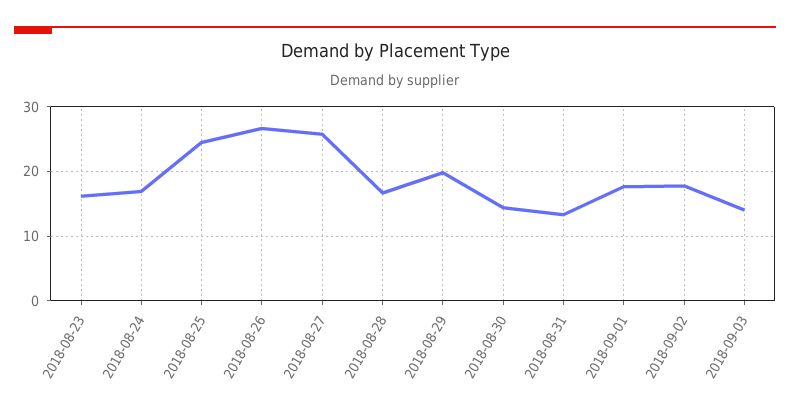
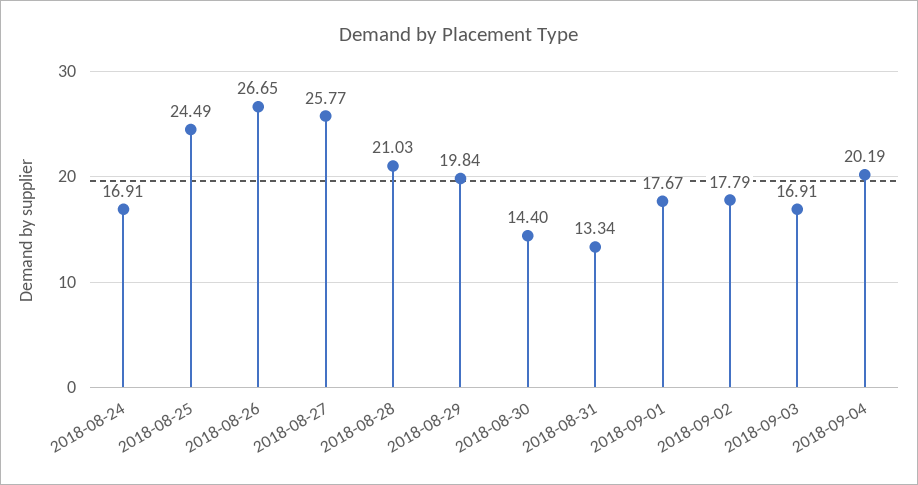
2018-08-23: 16 -> none
2018-08-28: 17 -> 21.03
2018-09-03: 14 -> 16.91
2018-09-04: none -> 20.19

